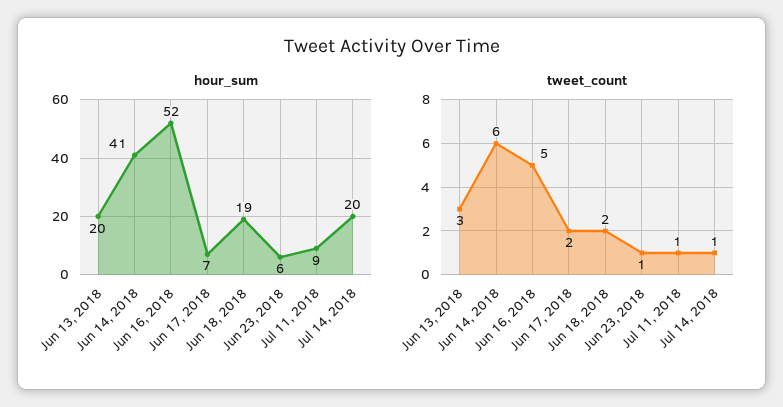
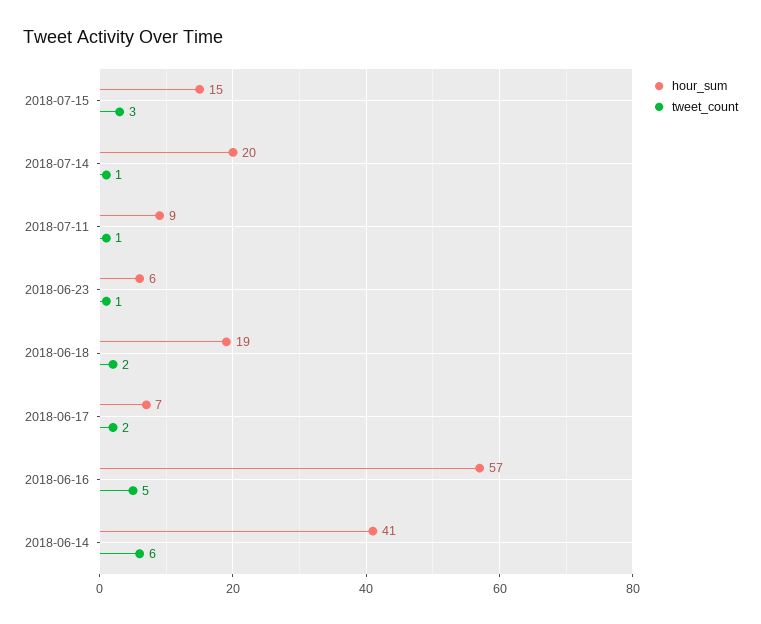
hour_sum, Jun 13, 2018: 20 -> none
hour_sum, Jun 16, 2018: 52 -> 57
tweet_count, Jun 13, 2018: 3 -> none
hour_sum, 2018-07-15: none -> 15
tweet_count, 2018-07-15: none -> 3

